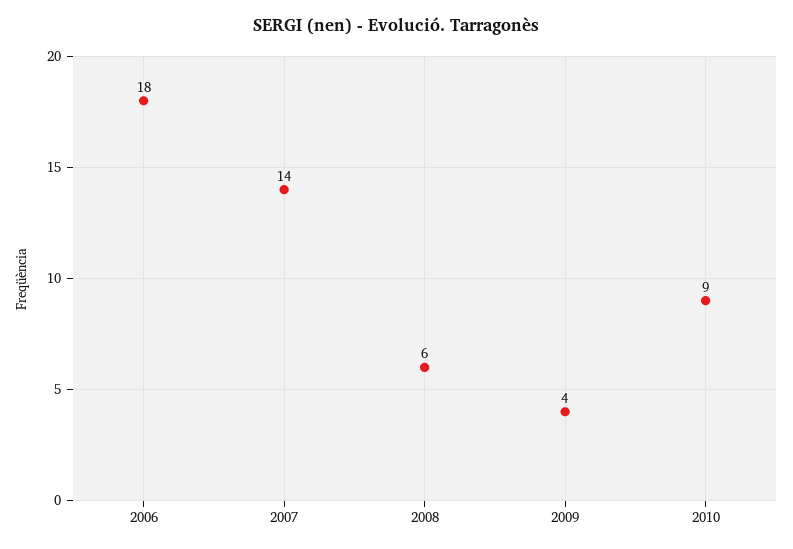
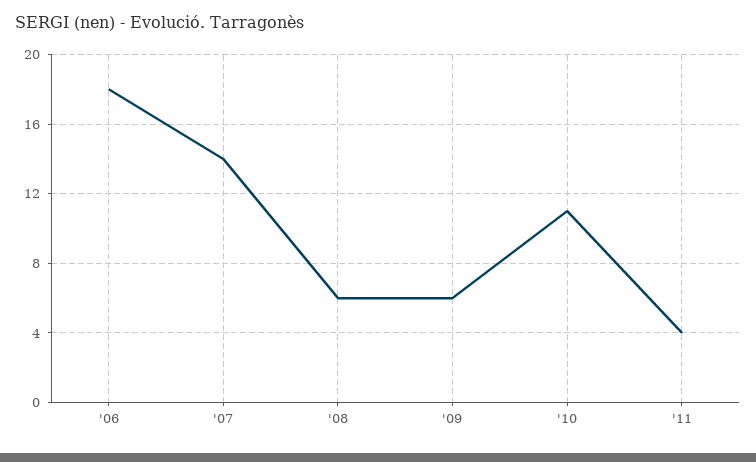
2009: 4 -> 6
2010: 9 -> 11
'11: none -> 4

